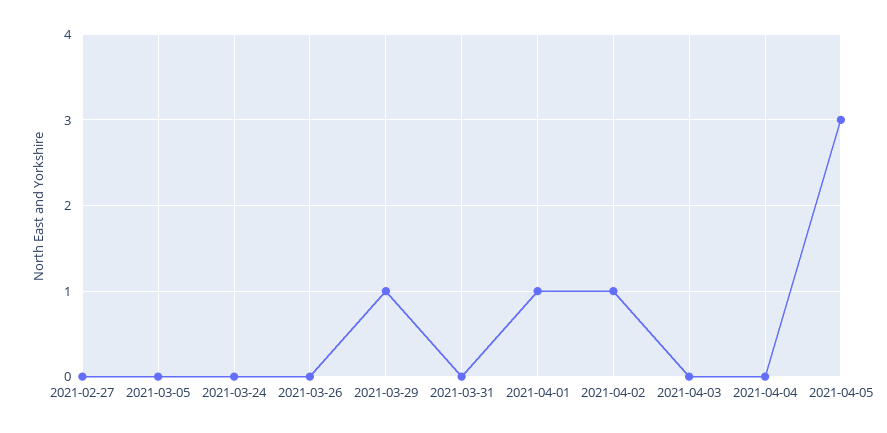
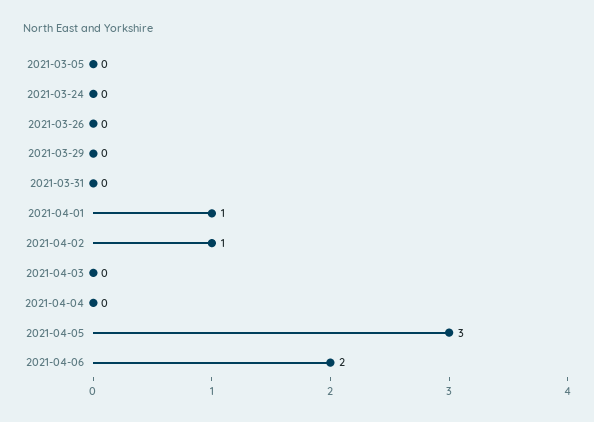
2021-02-27: 0 -> none
2021-03-29: 1 -> 0
2021-04-06: none -> 2

